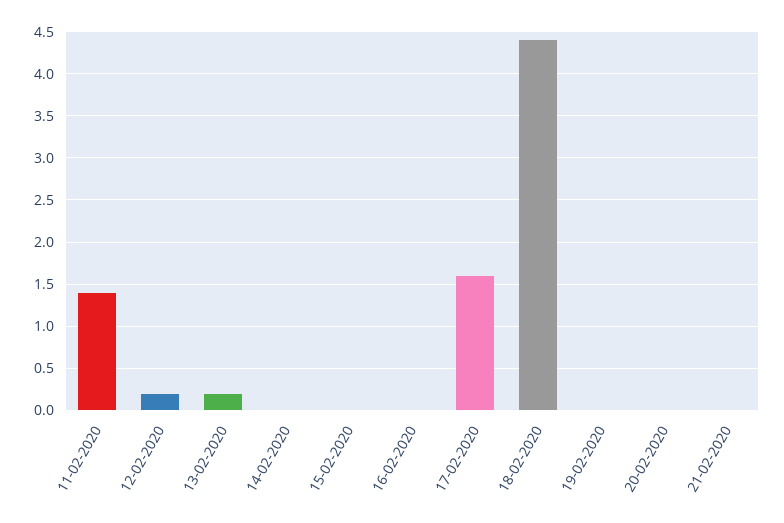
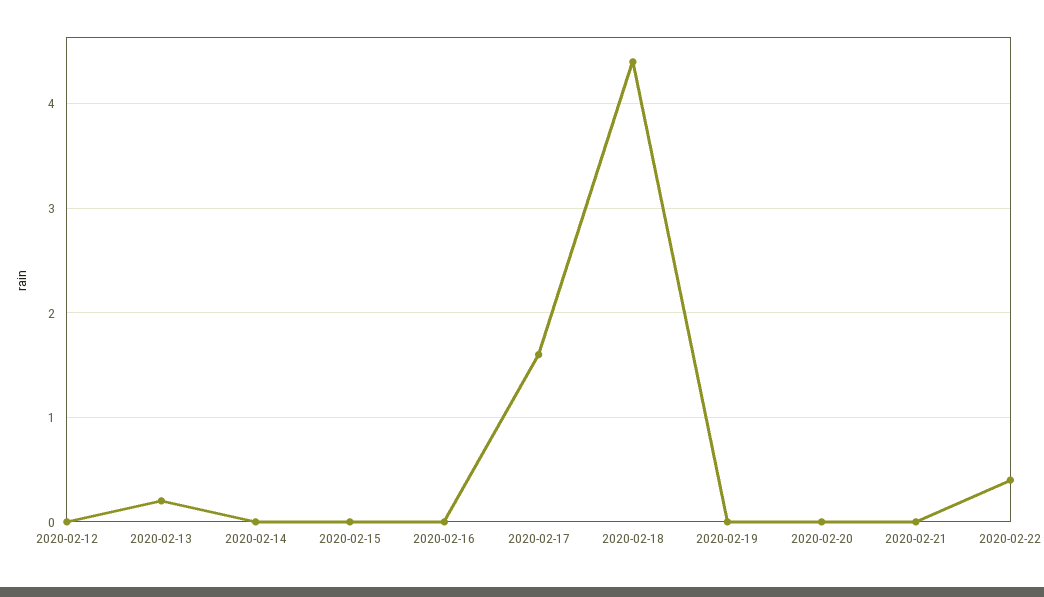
11-02-2020: 1.4 -> none
12-02-2020: 0.2 -> 0
2020-02-22: none -> 0.4

